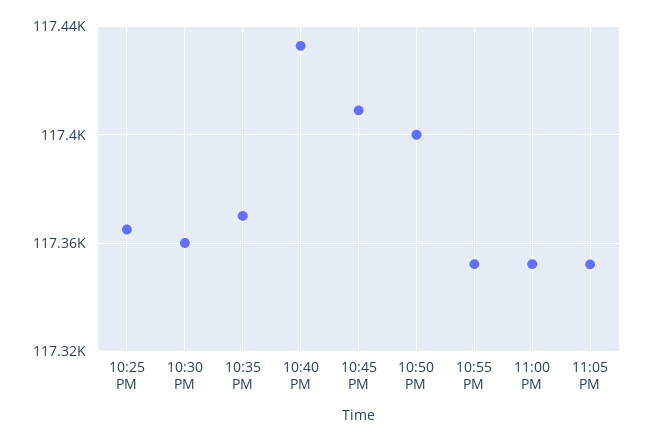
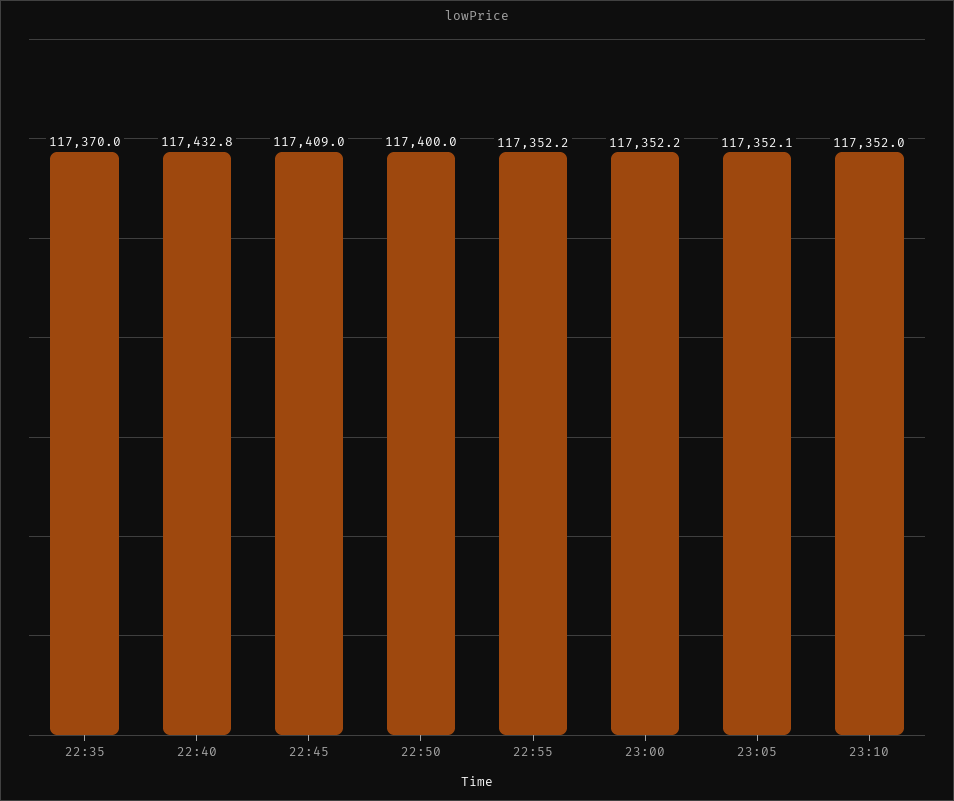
10:25 PM: 117365 -> none
10:30 PM: 117360 -> none
23:10: none -> 117352

